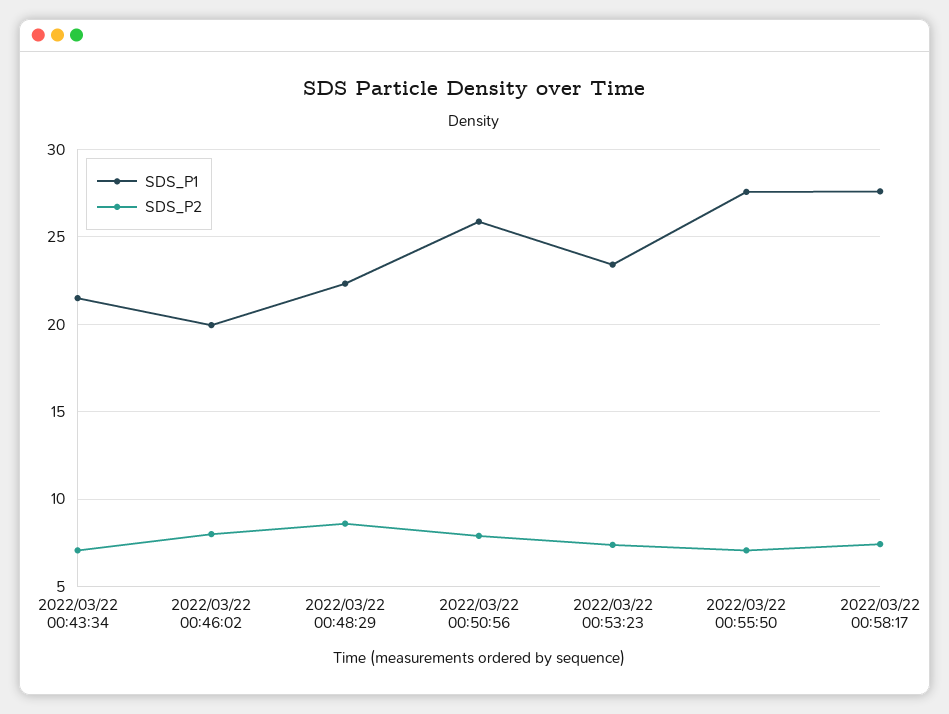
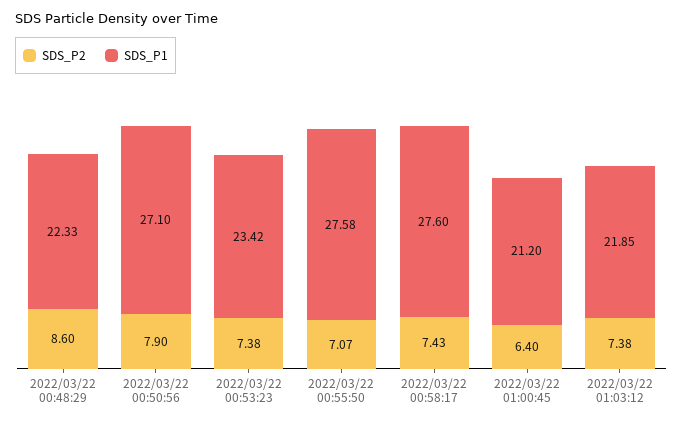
SDS_P1, 2022/03/22 00:43:34: 21.5 -> none
SDS_P2, 2022/03/22 00:43:34: 7 -> none
SDS_P1, 2022/03/22 00:46:02: 20 -> none
SDS_P2, 2022/03/22 00:46:02: 8 -> none
SDS_P1, 2022/03/22 00:50:56: 26 -> 27.1
SDS_P2, 2022/03/22 01:00:45: none -> 6.4
SDS_P1, 2022/03/22 01:00:45: none -> 21.2
SDS_P2, 2022/03/22 01:03:12: none -> 7.38
SDS_P1, 2022/03/22 01:03:12: none -> 21.85

